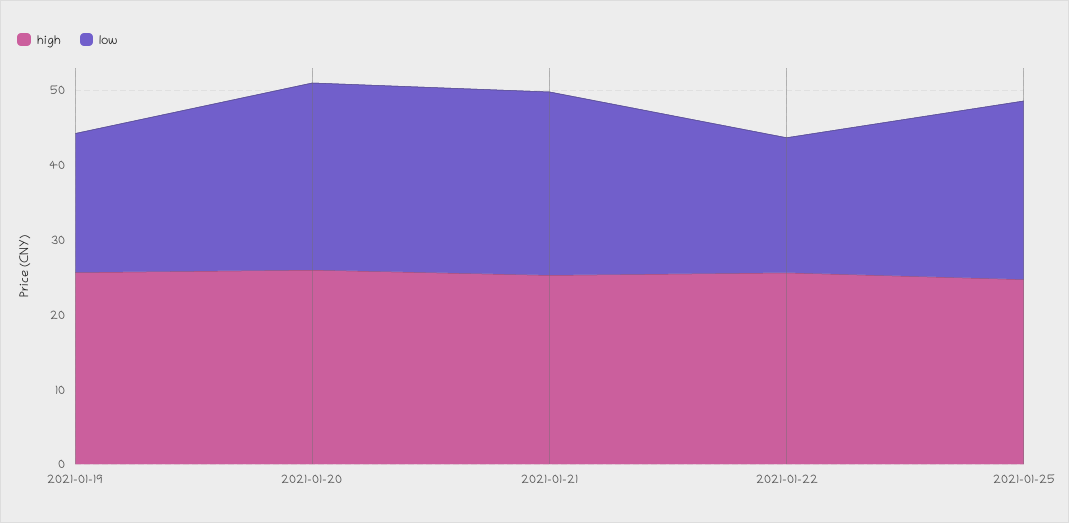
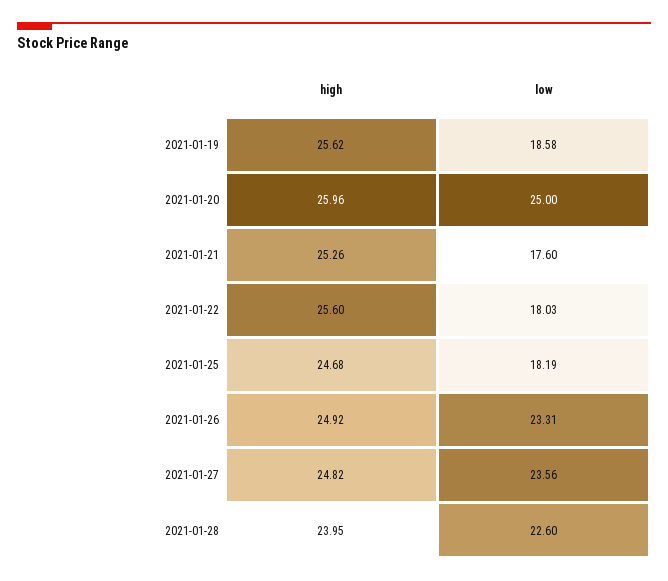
low, 2021-01-21: 24 -> 17.6
low, 2021-01-25: 24 -> 18.19
high, 2021-01-26: none -> 24.92
low, 2021-01-26: none -> 23.31
high, 2021-01-27: none -> 24.82
low, 2021-01-27: none -> 23.56
high, 2021-01-28: none -> 23.95
low, 2021-01-28: none -> 22.6

